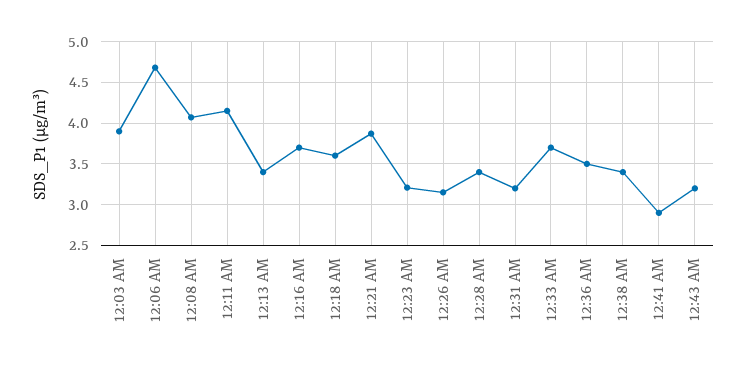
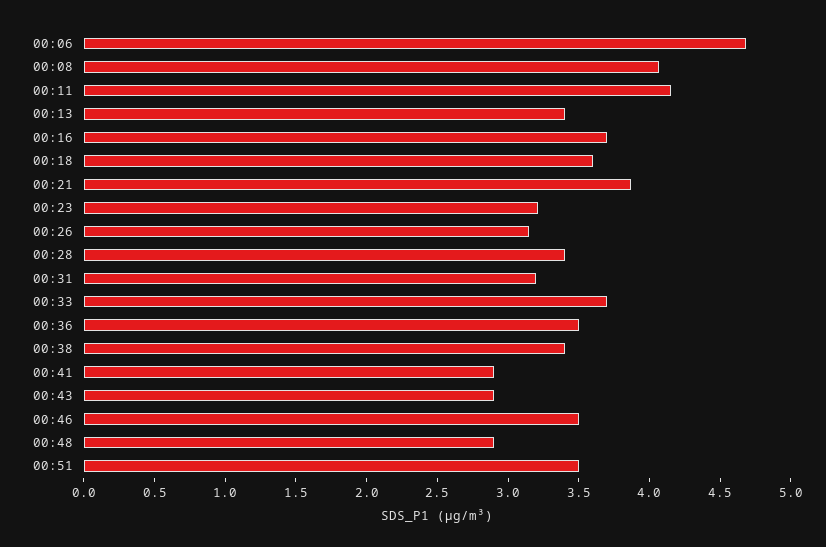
12:03 AM: 3.9 -> none
12:43 AM: 3.2 -> 2.9
00:46: none -> 3.5
00:48: none -> 2.9
00:51: none -> 3.5

